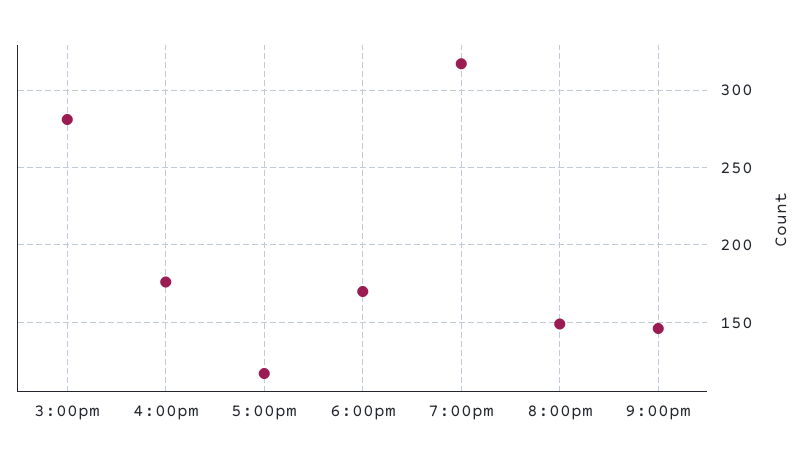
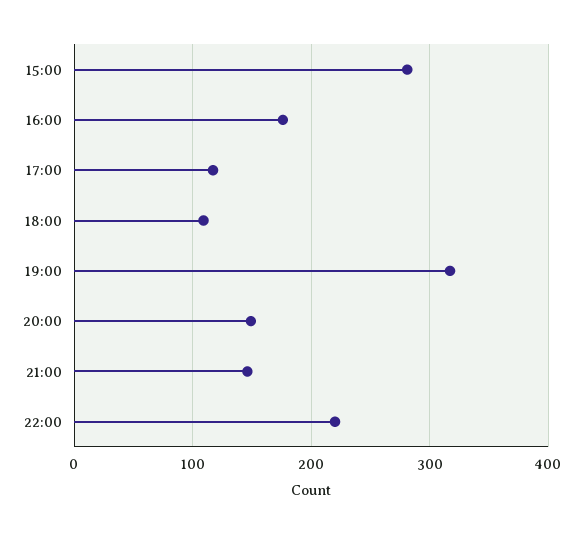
6:00pm: 170 -> 110
22:00: none -> 220

